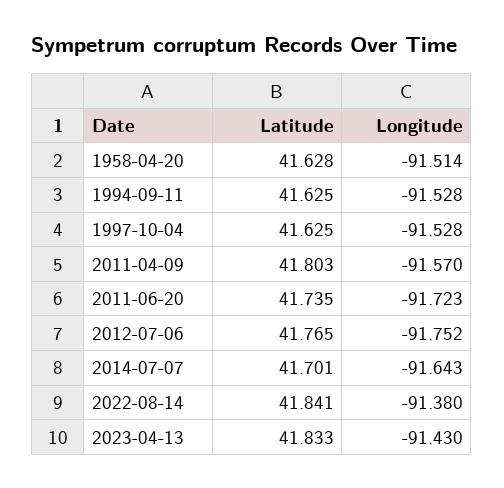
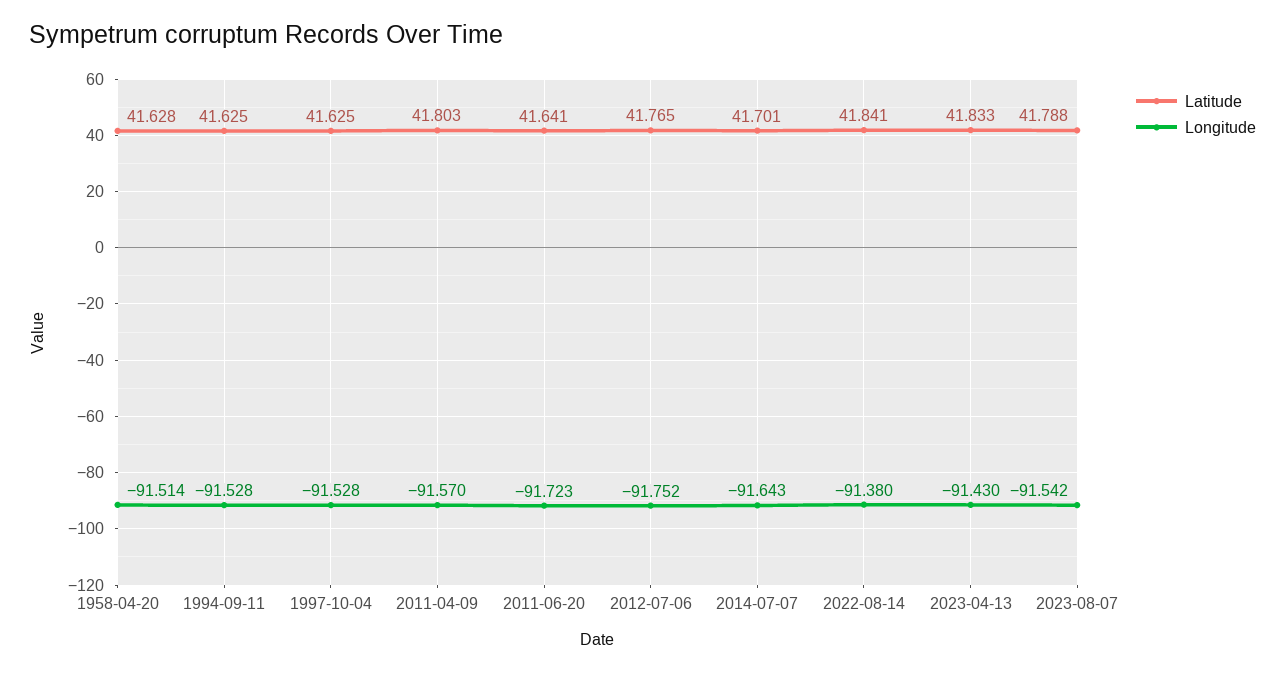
Latitude, 2011-06-20: 41.735 -> 41.641
Latitude, 2023-08-07: none -> 41.788
Longitude, 2023-08-07: none -> -91.542

